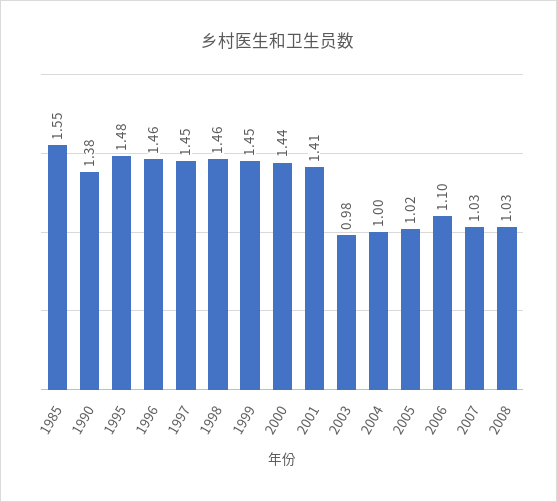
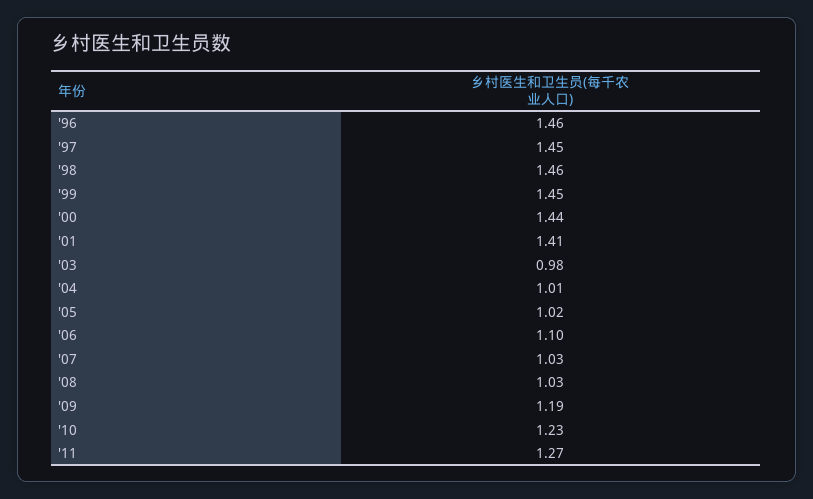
1985: 1.55 -> none
1990: 1.38 -> none
1995: 1.48 -> none
2004: 1 -> 1.01
'09: none -> 1.19
'10: none -> 1.23
'11: none -> 1.27

